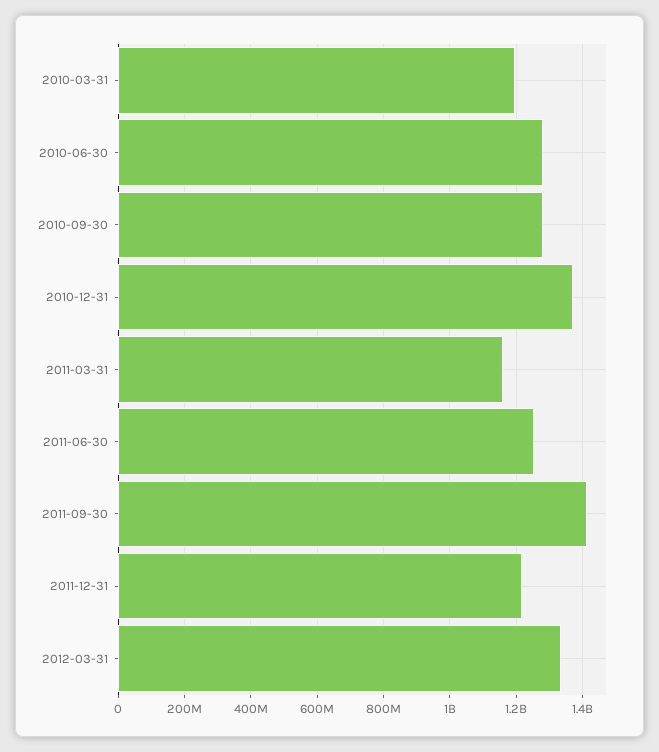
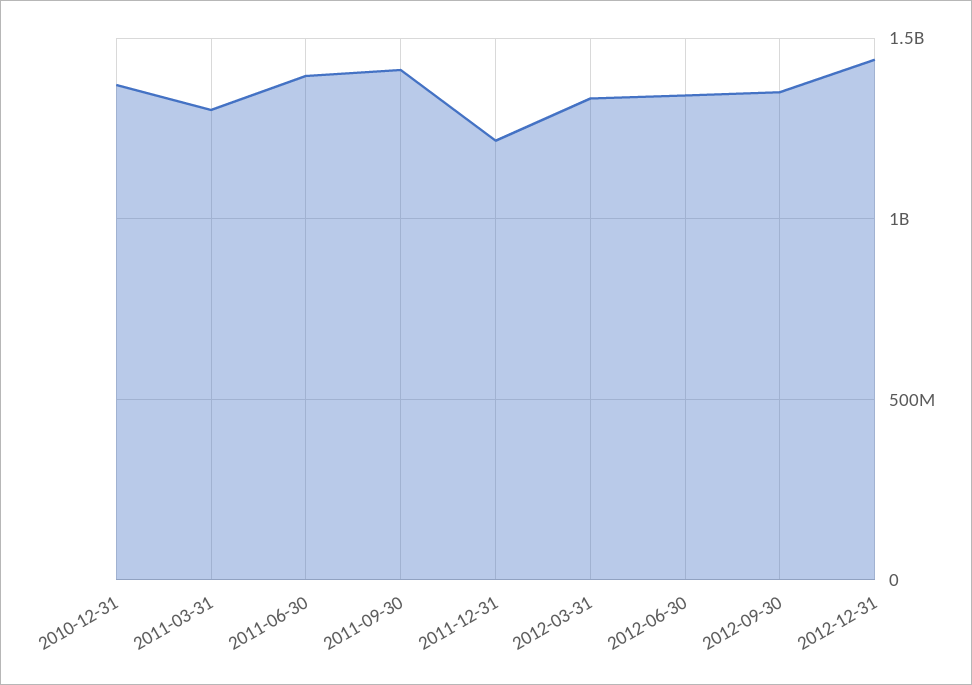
2010-03-31: 1200000000 -> none
2010-06-30: 1280000000 -> none
2010-09-30: 1280000000 -> none
2011-03-31: 1160000000 -> 1300000000
2011-06-30: 1260000000 -> 1400000000
2012-06-30: none -> 1350000000
2012-09-30: none -> 1350000000
2012-12-31: none -> 1450000000

